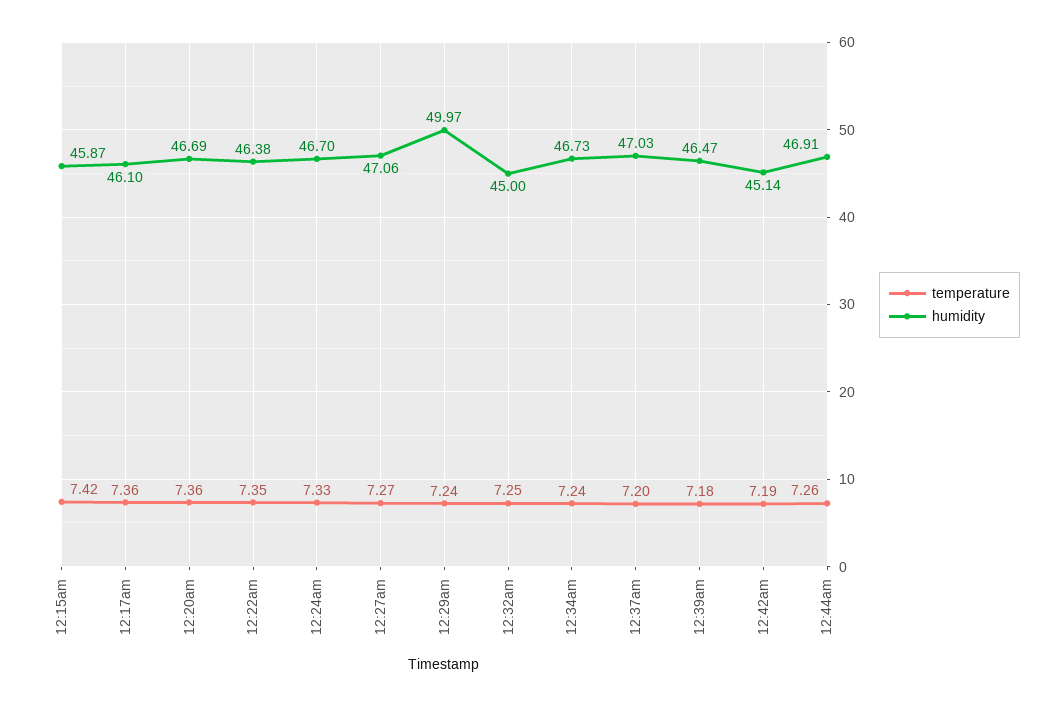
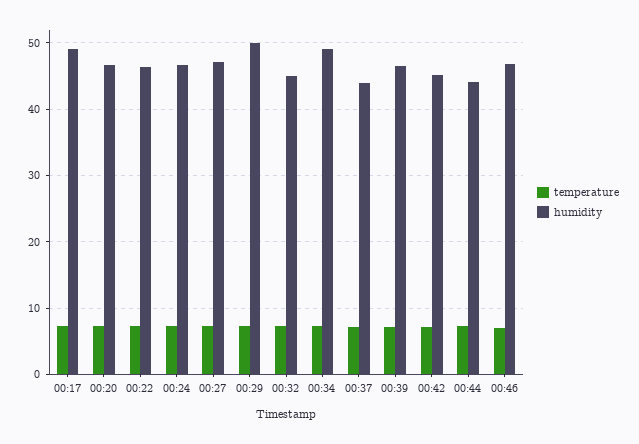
temperature, 12:15am: 7.42 -> none
humidity, 12:15am: 45.87 -> none
humidity, 12:17am: 46.1 -> 49
humidity, 12:34am: 46.73 -> 49
humidity, 12:37am: 47.03 -> 44
humidity, 12:44am: 46.91 -> 44
temperature, 00:46: none -> 7
humidity, 00:46: none -> 47

